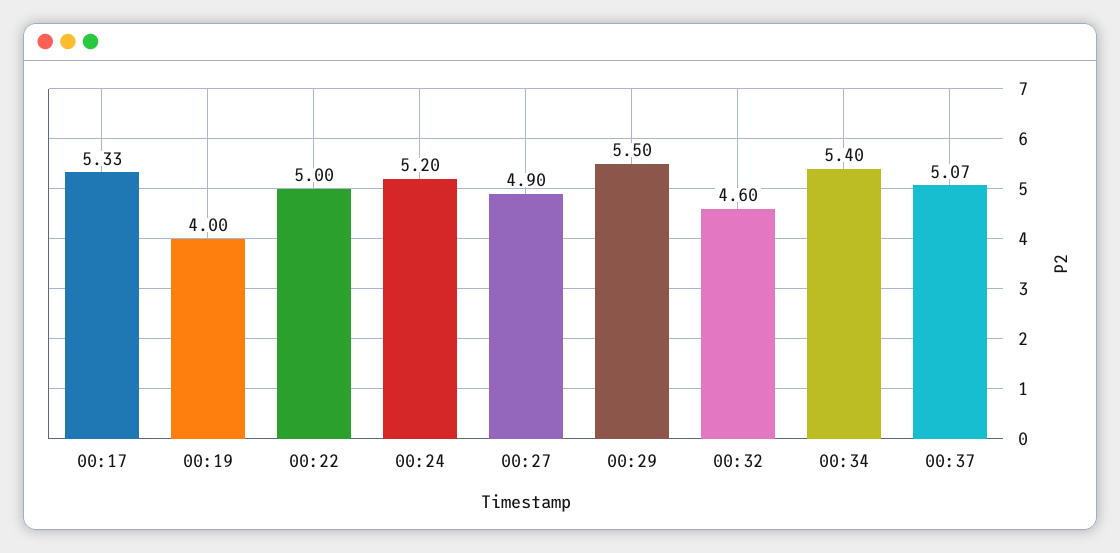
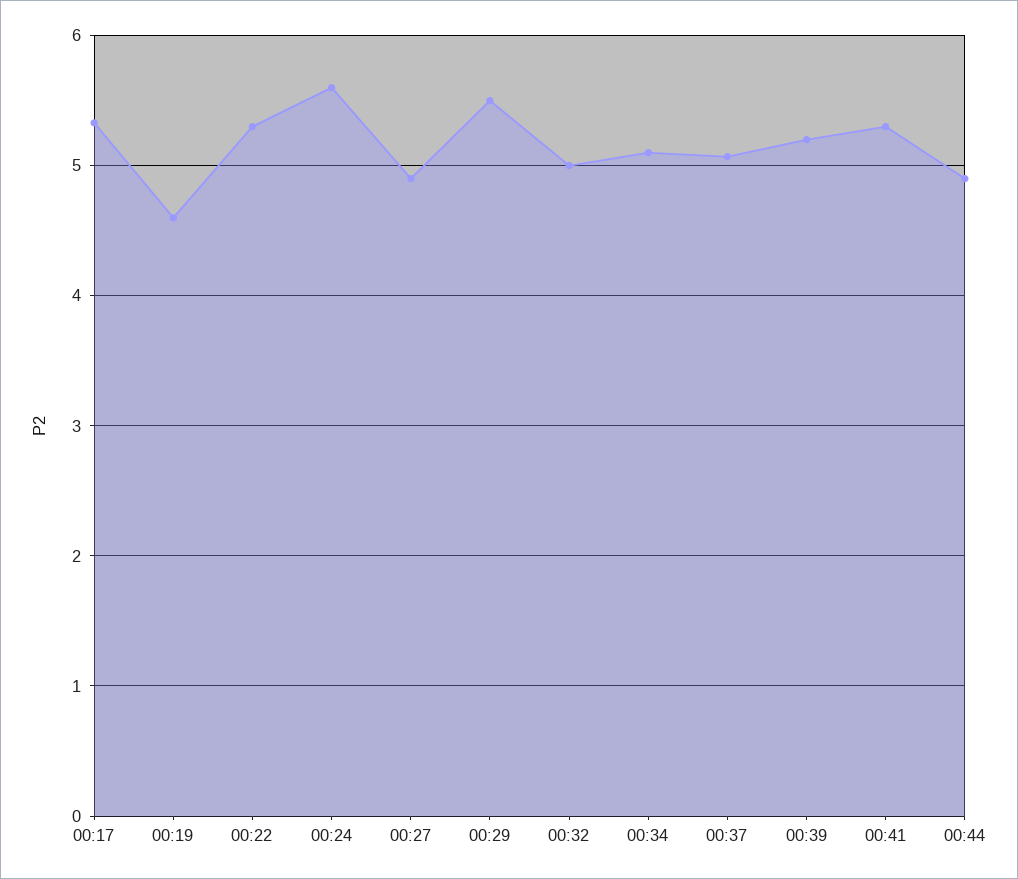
00:19: 4 -> 4.6
00:22: 5 -> 5.3
00:24: 5.2 -> 5.6
00:32: 4.6 -> 5
00:34: 5.4 -> 5.1
00:39: none -> 5.2
00:41: none -> 5.3
00:44: none -> 4.9

